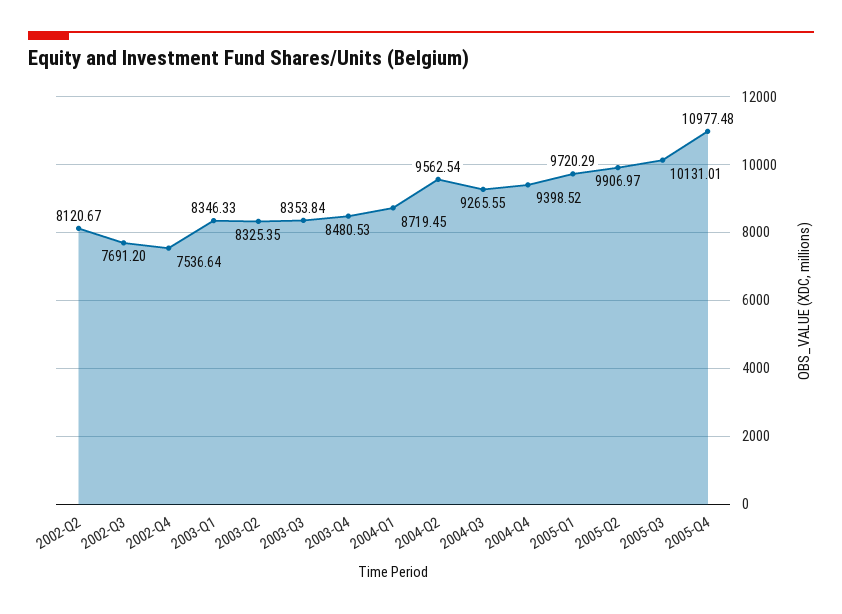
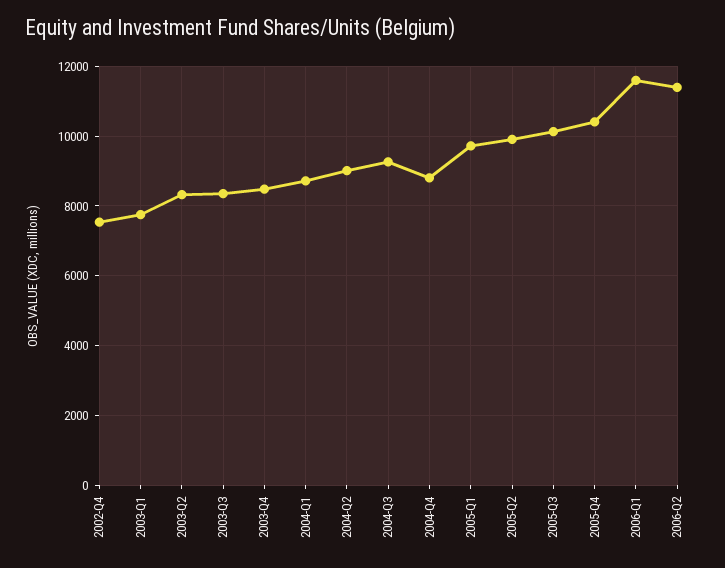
2002-Q2: 8120.67 -> none
2002-Q3: 7691.2 -> none
2003-Q1: 8346.33 -> 7800
2004-Q2: 9562.54 -> 9000
2004-Q4: 9398.52 -> 8800
2005-Q4: 10977.48 -> 10400
2006-Q1: none -> 11600
2006-Q2: none -> 11400

